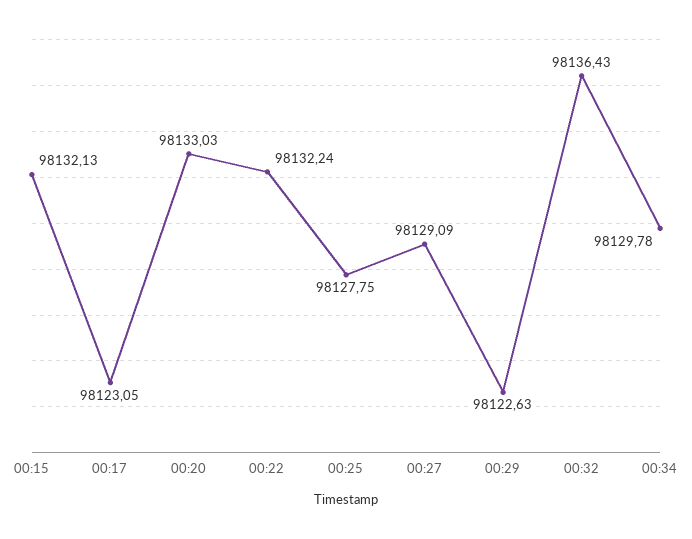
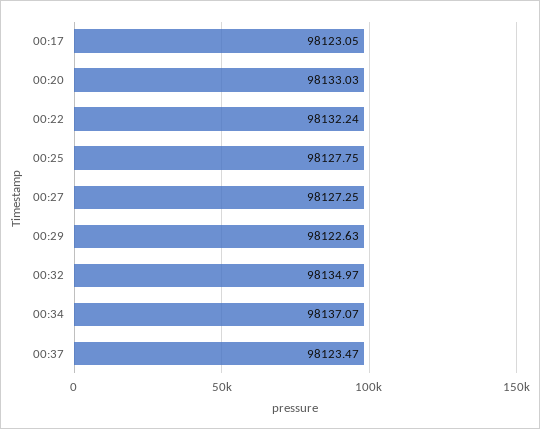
00:15: 98132.13 -> none
00:27: 98129.09 -> 98127.25
00:32: 98136.43 -> 98134.97
00:34: 98129.78 -> 98137.07
00:37: none -> 98123.47

